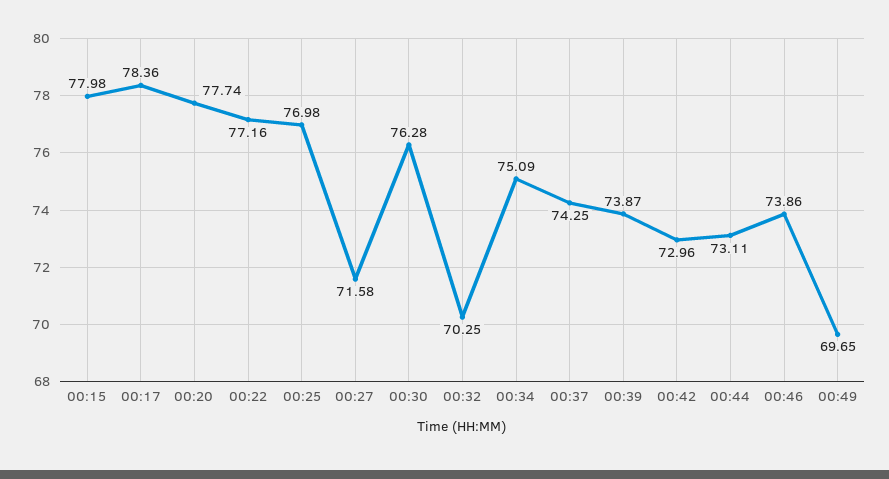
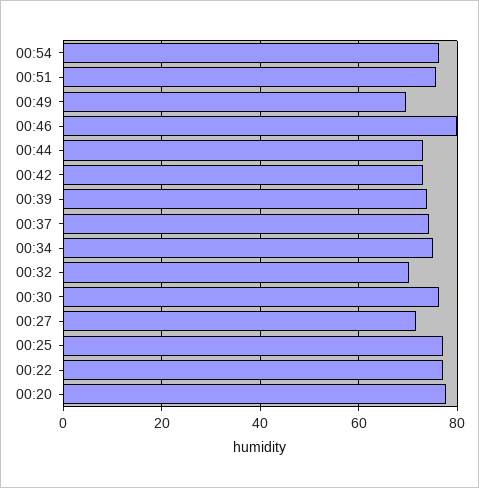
00:15: 77.98 -> none
00:17: 78.36 -> none
00:46: 73.86 -> 80
00:54: none -> 76
00:51: none -> 76

